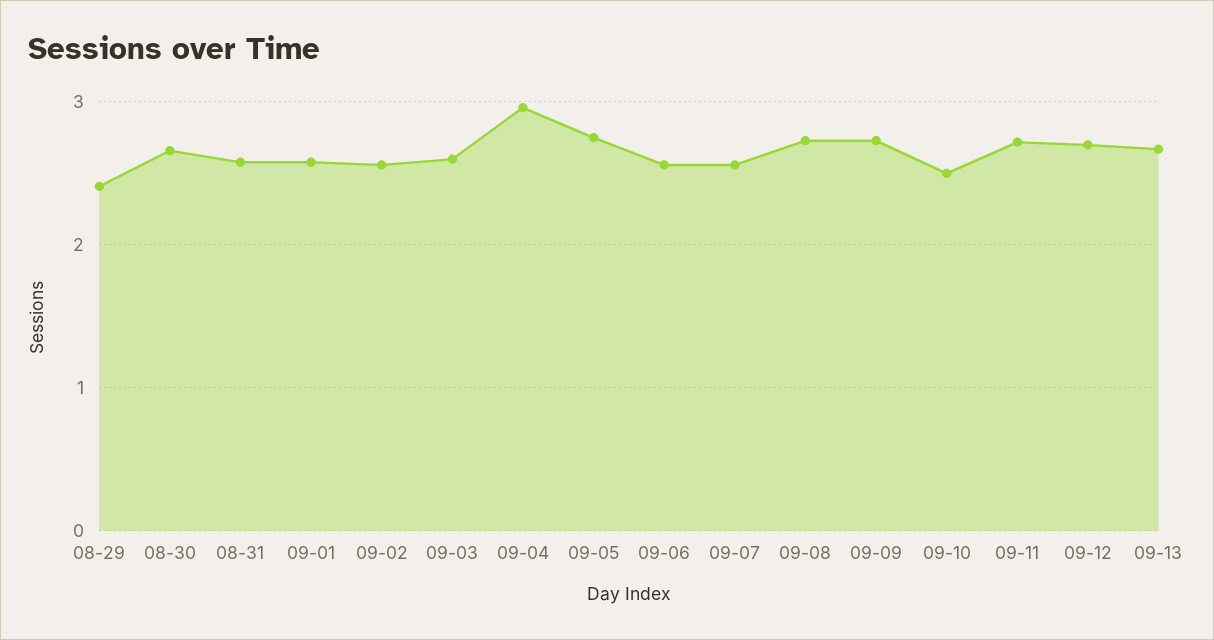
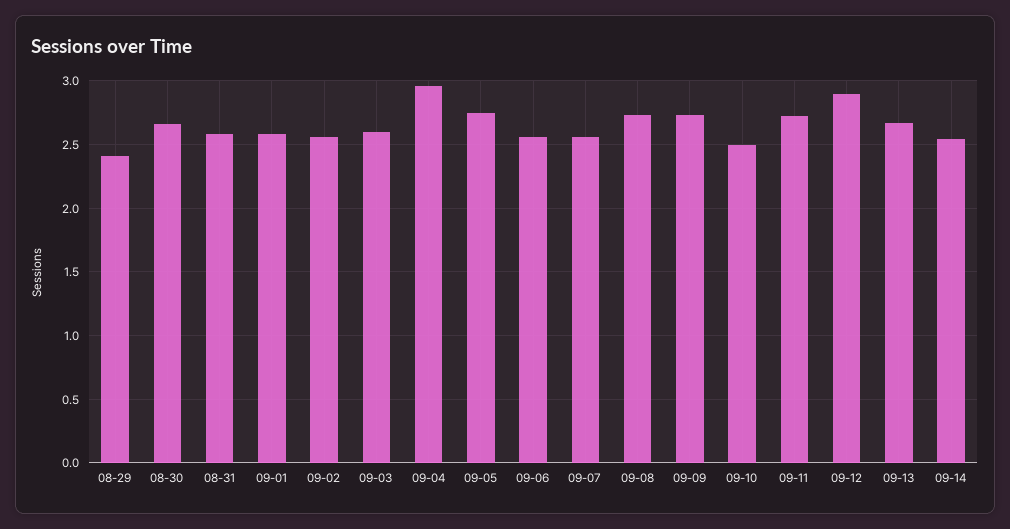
09-12: 2.7 -> 2.9
09-14: none -> 2.55

